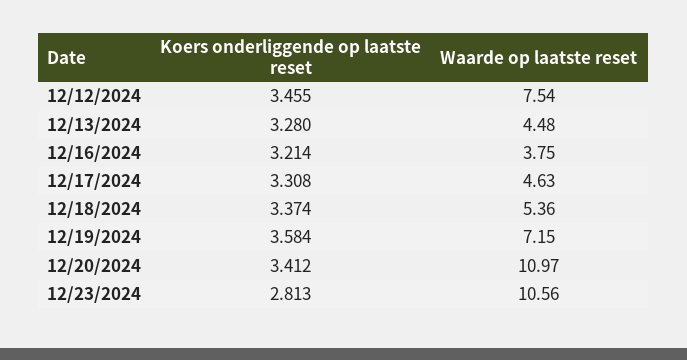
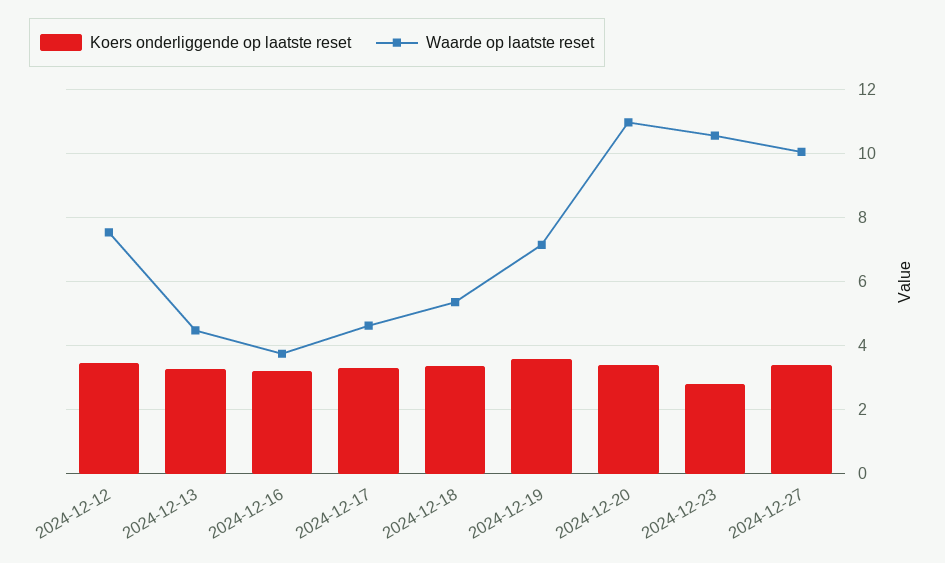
Koers onderliggende op laatste reset, 2024-12-27: none -> 3.4
Waarde op laatste reset, 2024-12-27: none -> 10

